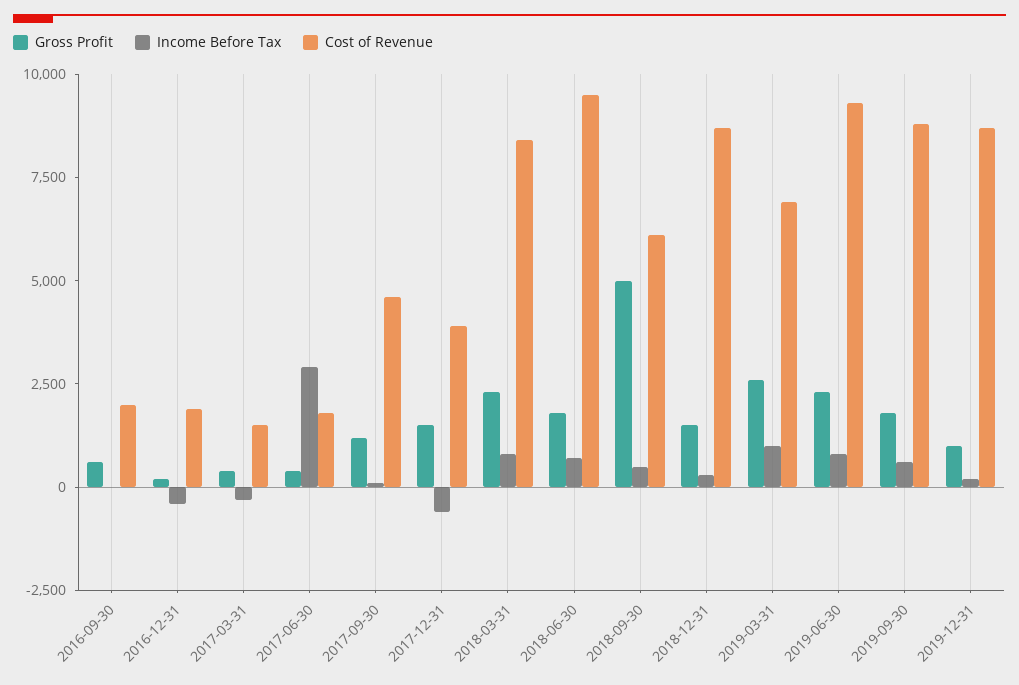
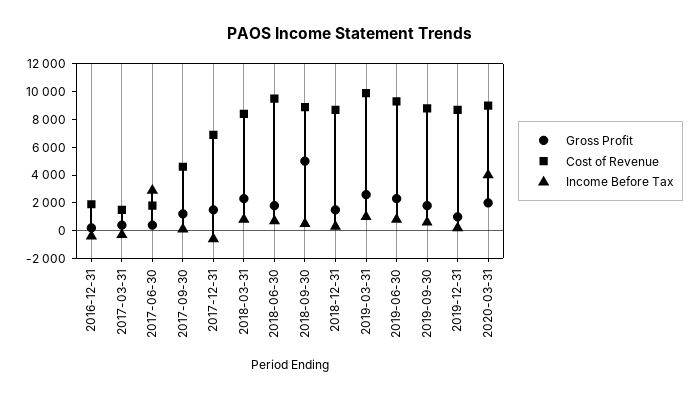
Gross Profit, 2016-09-30: 500 -> none
Income Before Tax, 2016-09-30: 0 -> none
Cost of Revenue, 2016-09-30: 2000 -> none
Cost of Revenue, 2017-12-31: 4000 -> 7000
Cost of Revenue, 2018-09-30: 6000 -> 9000
Cost of Revenue, 2019-03-31: 7000 -> 10000
Gross Profit, 2020-03-31: none -> 2000
Cost of Revenue, 2020-03-31: none -> 9000
Income Before Tax, 2020-03-31: none -> 4000

